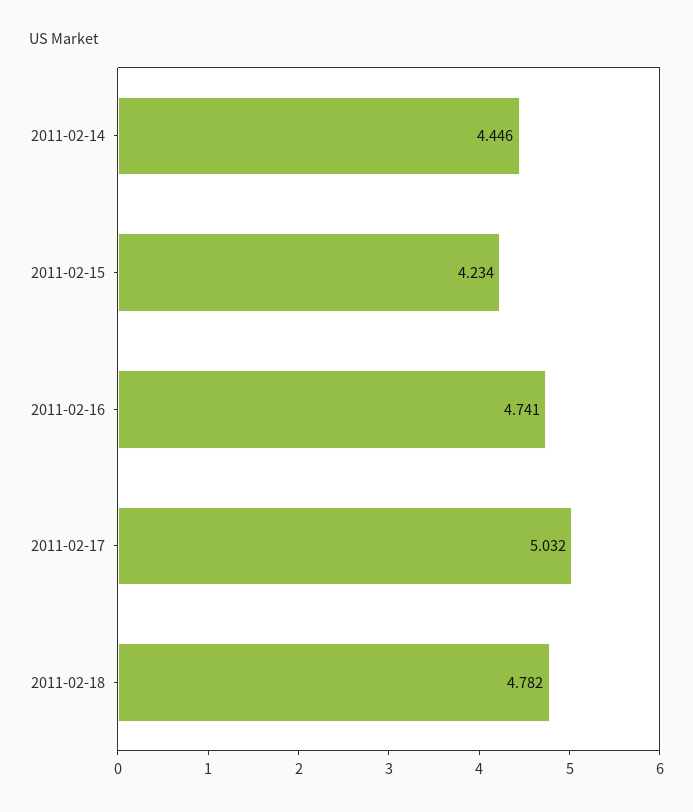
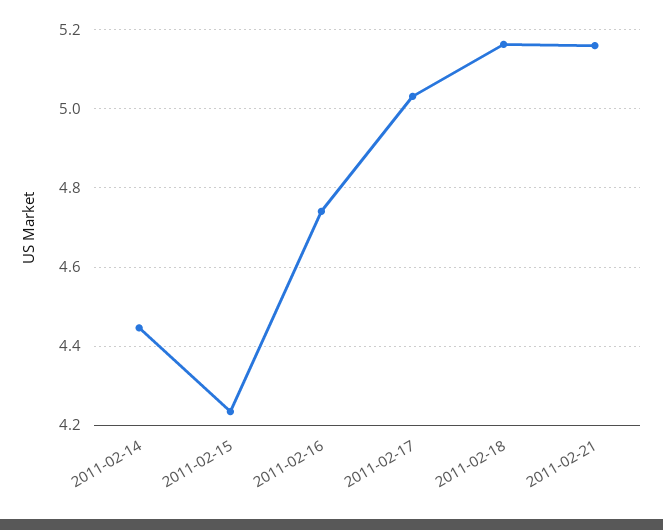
2011-02-18: 4.782 -> 5.16
2011-02-21: none -> 5.16

